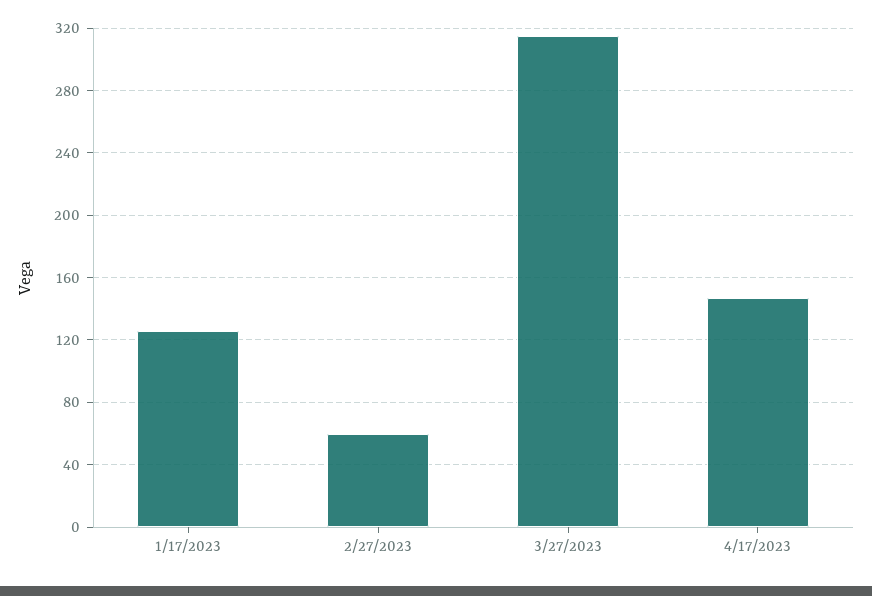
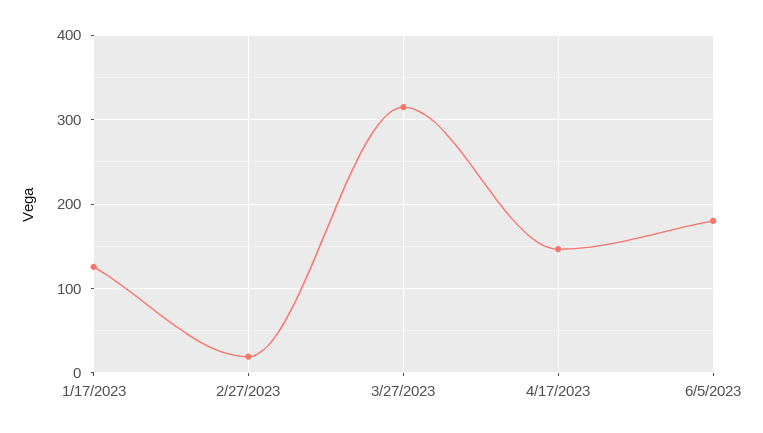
2/27/2023: 60 -> 20
6/5/2023: none -> 180

